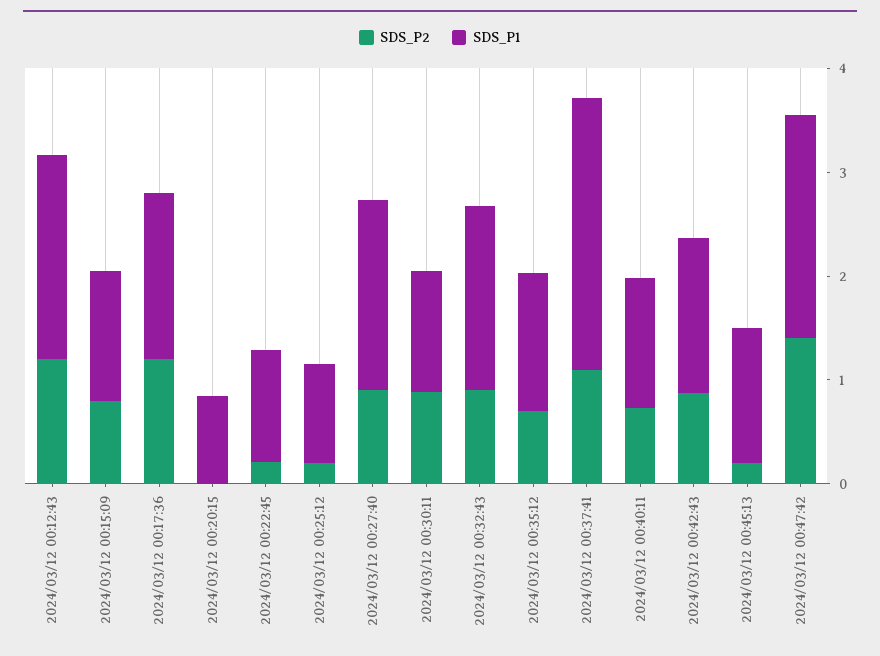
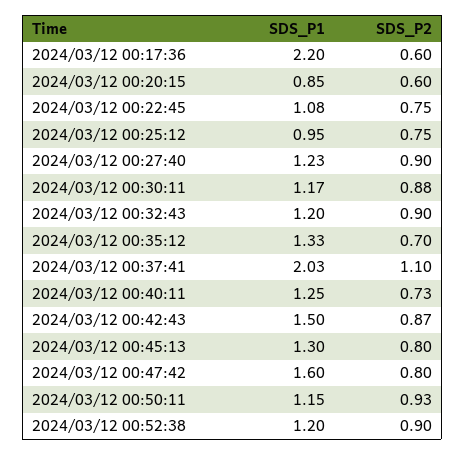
SDS_P2, 2024/03/12 00:12:43: 1.2 -> none
SDS_P1, 2024/03/12 00:12:43: 2 -> none
SDS_P2, 2024/03/12 00:15:09: 0.8 -> none
SDS_P1, 2024/03/12 00:15:09: 1.2 -> none
SDS_P2, 2024/03/12 00:17:36: 1.2 -> 0.6
SDS_P1, 2024/03/12 00:17:36: 1.6 -> 2.2
SDS_P2, 2024/03/12 00:20:15: 0 -> 0.6
SDS_P2, 2024/03/12 00:22:45: 0.2 -> 0.75
SDS_P2, 2024/03/12 00:25:12: 0.2 -> 0.75
SDS_P1, 2024/03/12 00:27:40: 1.8 -> 1.23
SDS_P1, 2024/03/12 00:32:43: 1.8 -> 1.2
SDS_P1, 2024/03/12 00:37:41: 2.6 -> 2.03
SDS_P2, 2024/03/12 00:45:13: 0.2 -> 0.8
SDS_P2, 2024/03/12 00:47:42: 1.4 -> 0.8
SDS_P1, 2024/03/12 00:47:42: 2.2 -> 1.6
SDS_P1, 2024/03/12 00:50:11: none -> 1.15
SDS_P2, 2024/03/12 00:50:11: none -> 0.93
SDS_P1, 2024/03/12 00:52:38: none -> 1.2
SDS_P2, 2024/03/12 00:52:38: none -> 0.9

